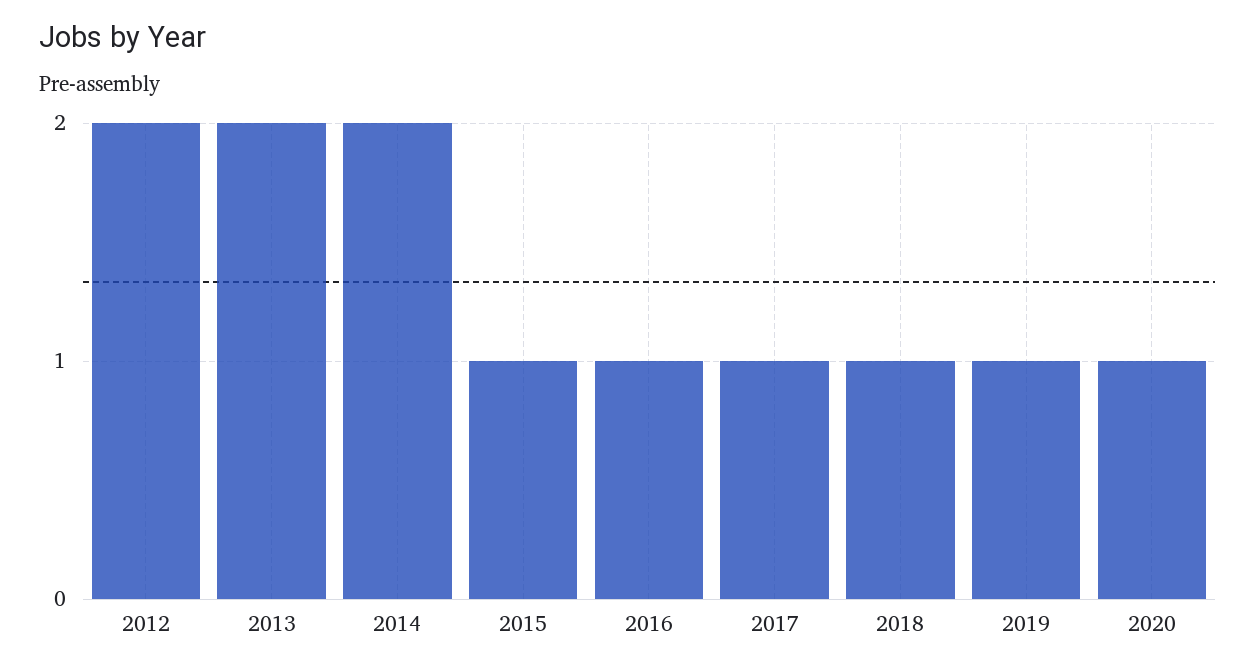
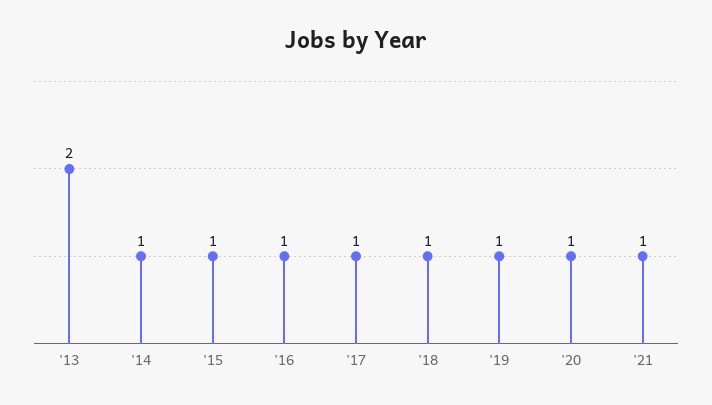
2012: 2 -> none
2014: 2 -> 1
'21: none -> 1

